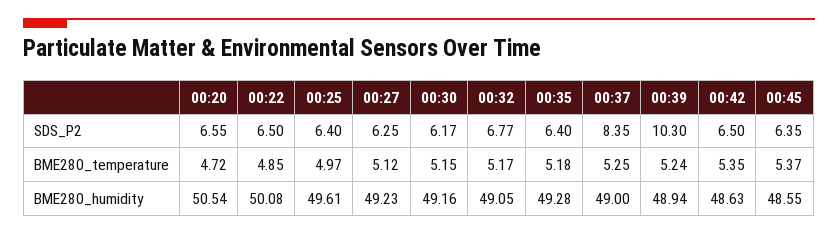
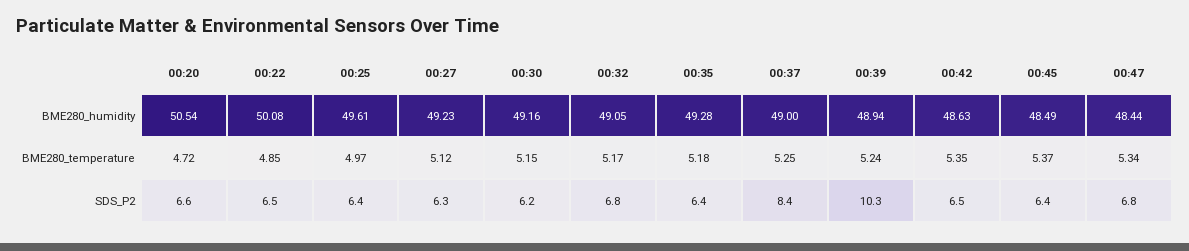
00:45, BME280_humidity: 48.55 -> 48.49
00:47, BME280_humidity: none -> 48.44
00:47, BME280_temperature: none -> 5.34
00:47, SDS_P2: none -> 6.8

